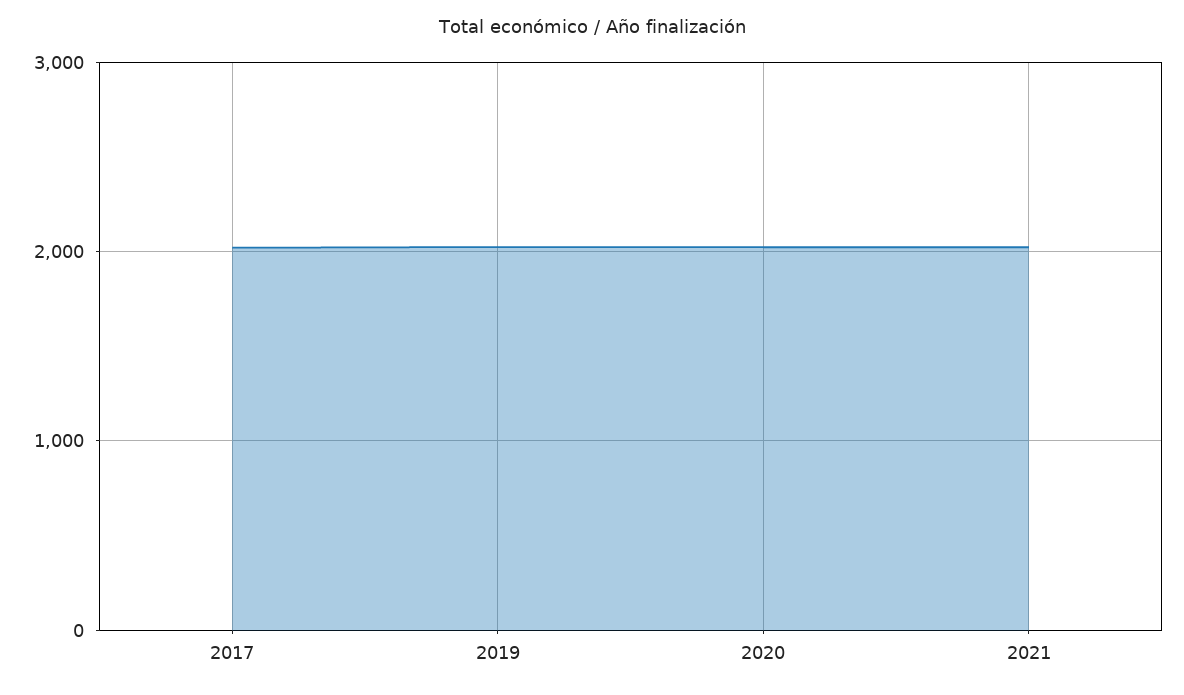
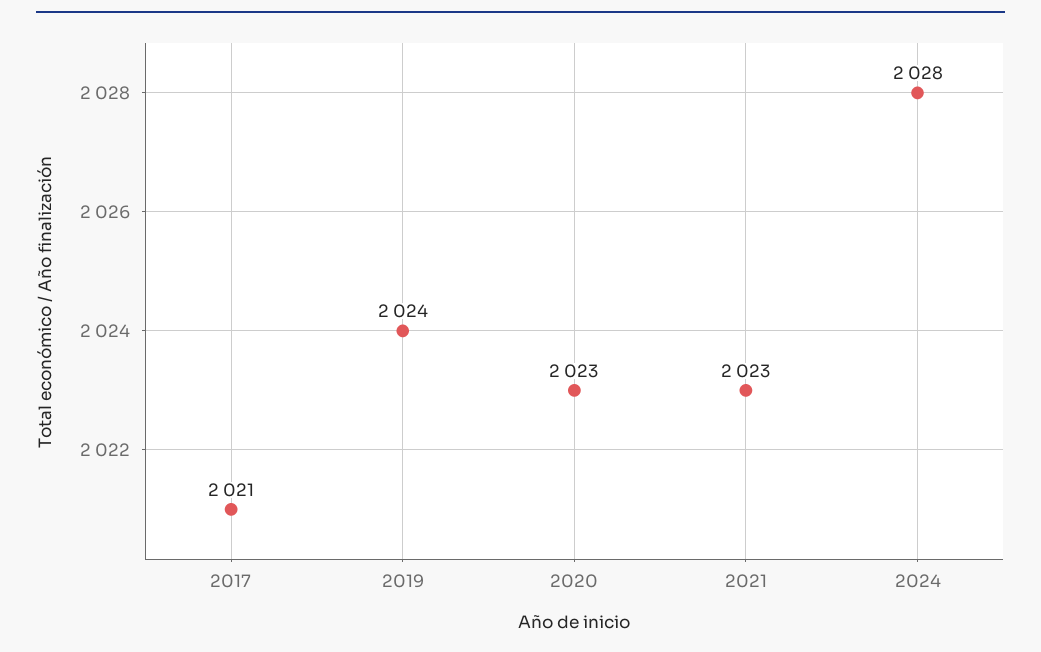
2024: none -> 2028

